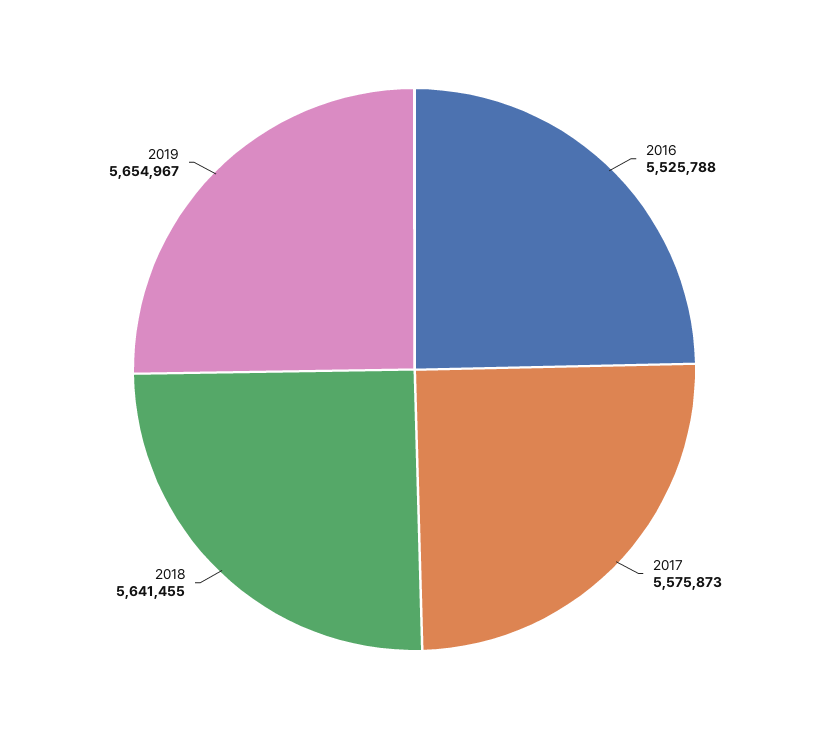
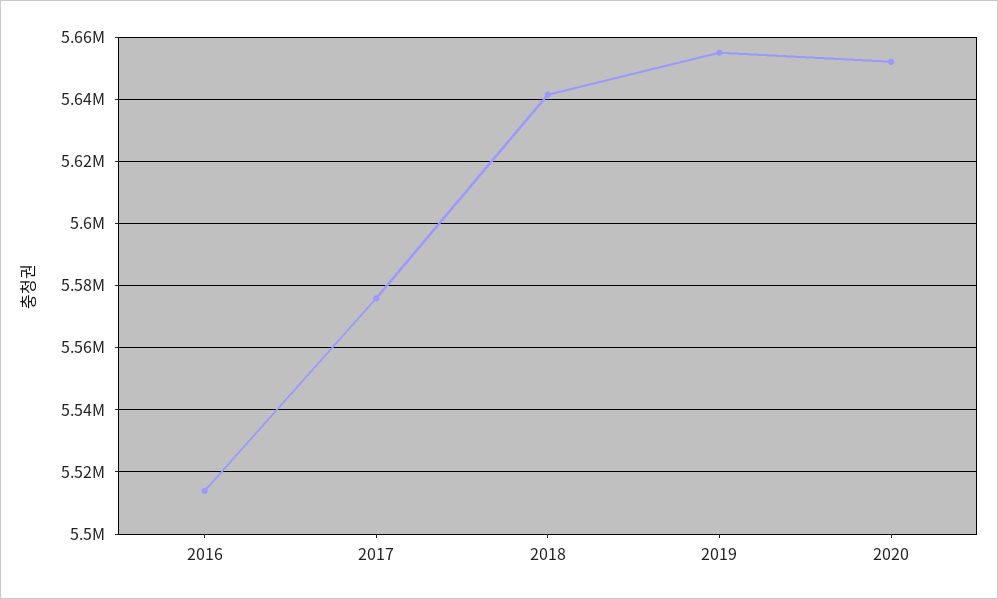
2016: 5525788 -> 5514000
2020: none -> 5652000

